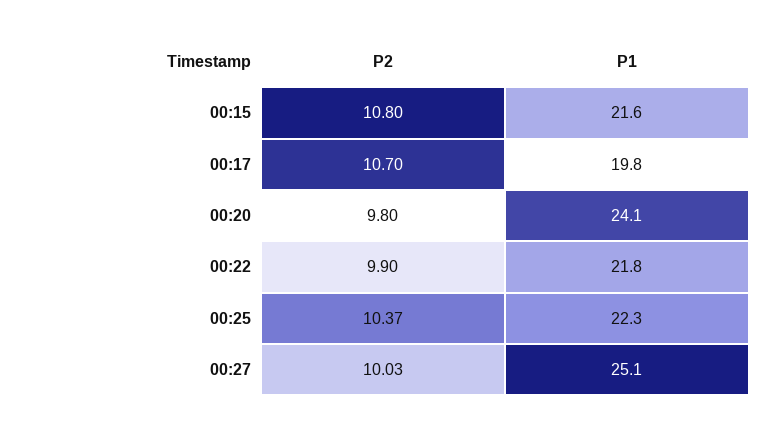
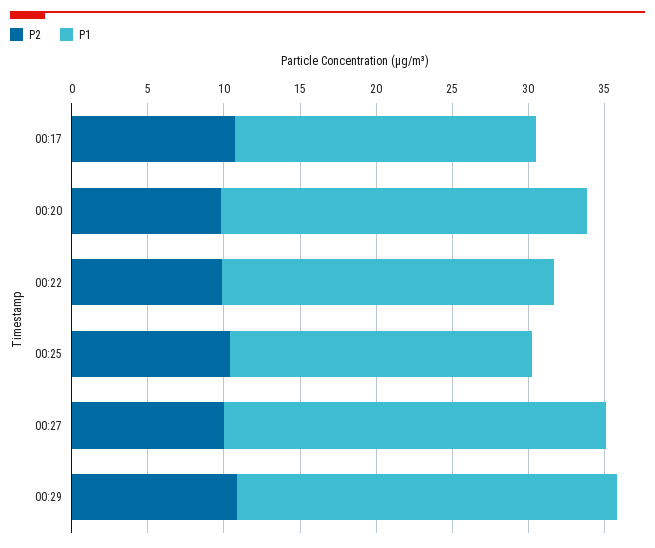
P2, 00:15: 10.8 -> none
P1, 00:15: 21.6 -> none
P1, 00:25: 22.3 -> 20
P2, 00:29: none -> 11
P1, 00:29: none -> 25

